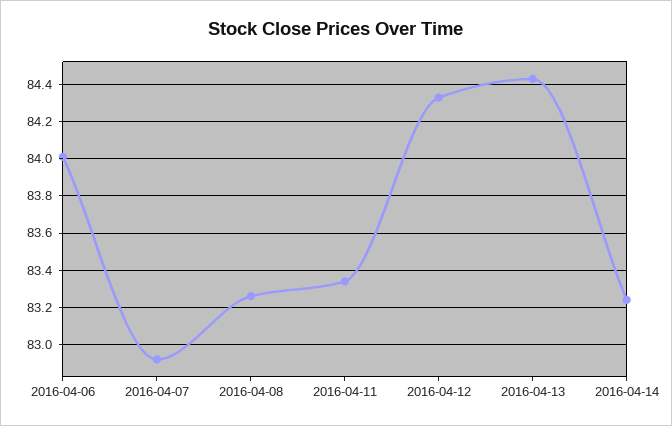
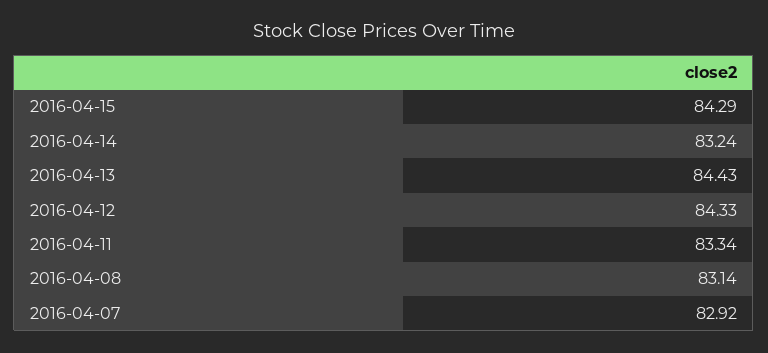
2016-04-06: 84 -> none
2016-04-08: 83.25 -> 83.14
2016-04-15: none -> 84.29

